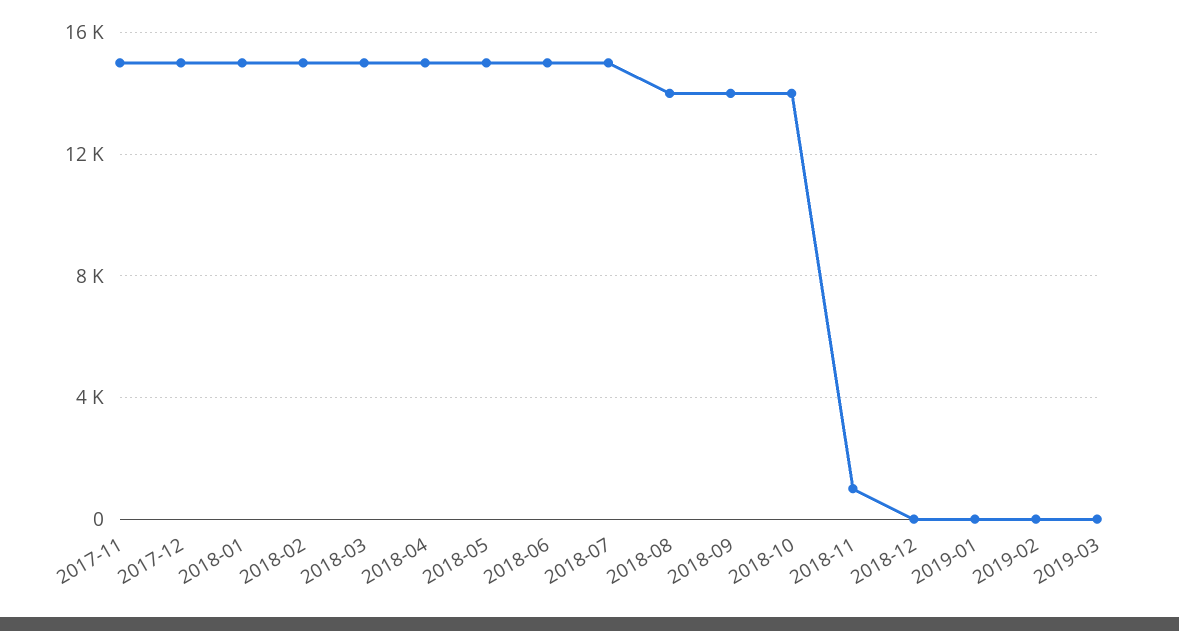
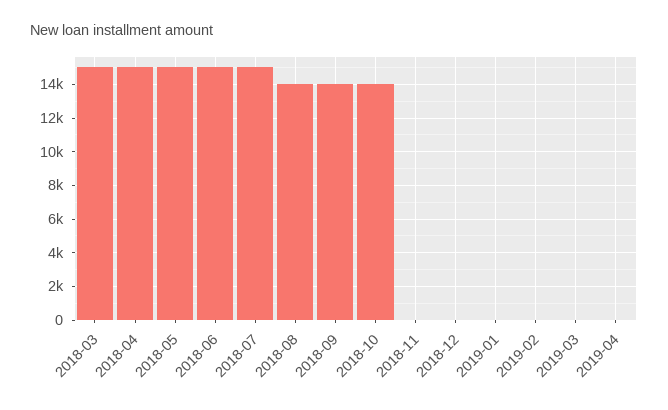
2017-11: 15000 -> none
2017-12: 15000 -> none
2018-01: 15000 -> none
2018-02: 15000 -> none
2018-11: 1000 -> 0
2019-04: none -> 0

